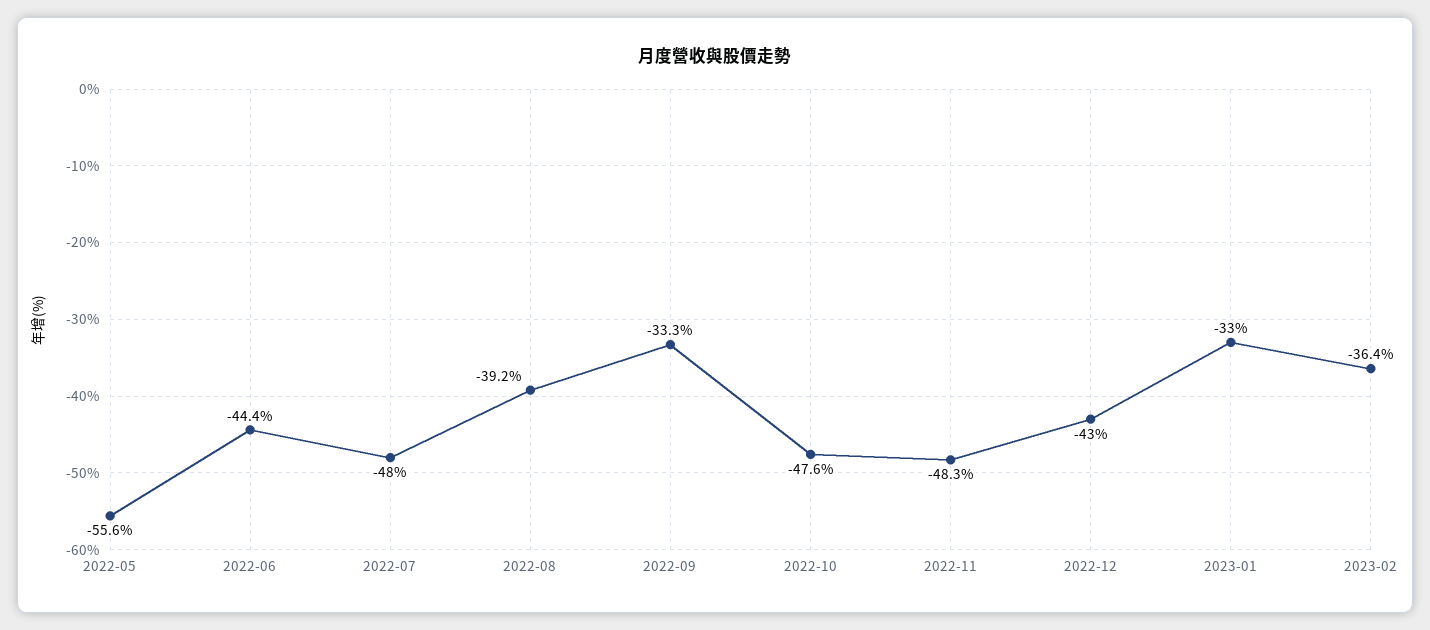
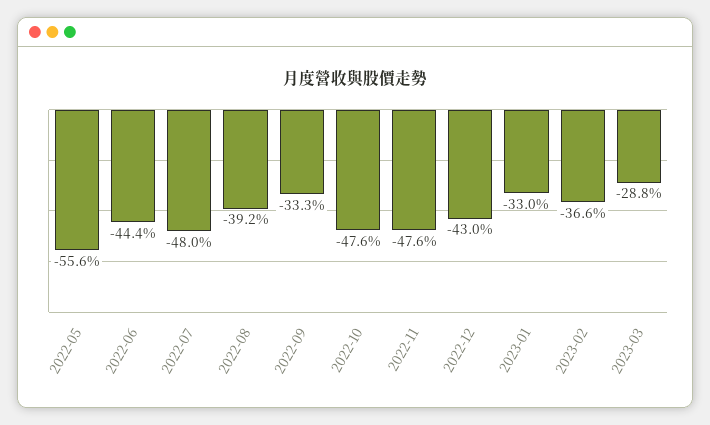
2022-11: -48.3 -> -47.6
2023-02: -36.4 -> -36.6
2023-03: none -> -28.8

